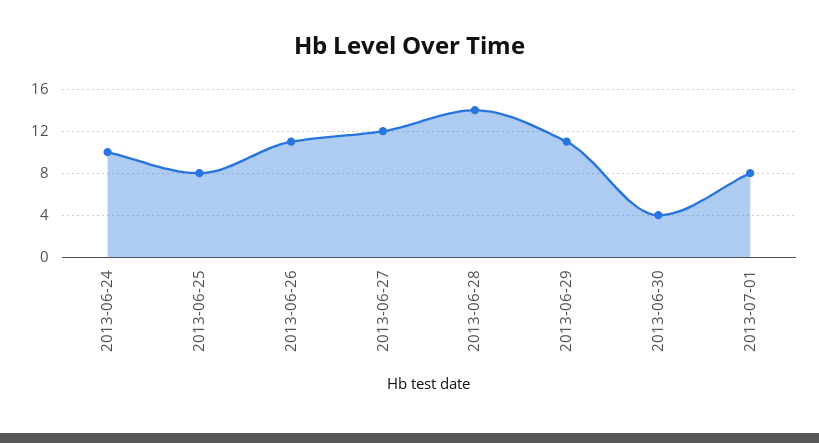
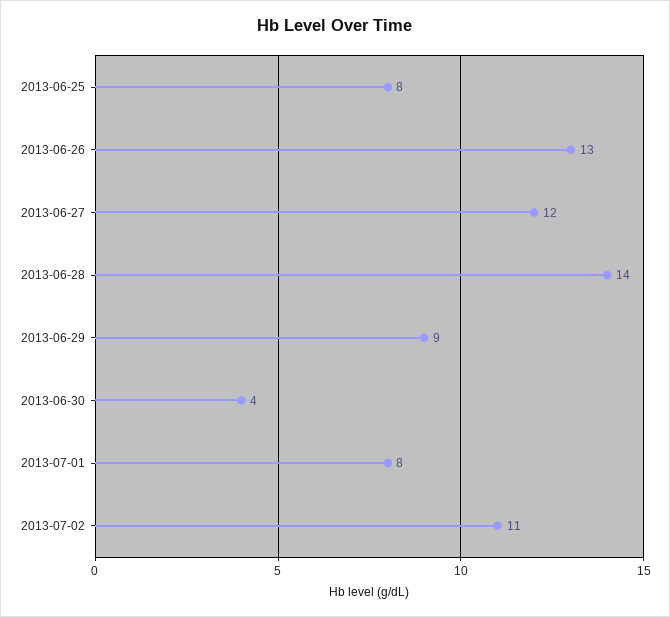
2013-06-24: 10 -> none
2013-06-26: 11 -> 13
2013-06-29: 11 -> 9
2013-07-02: none -> 11

